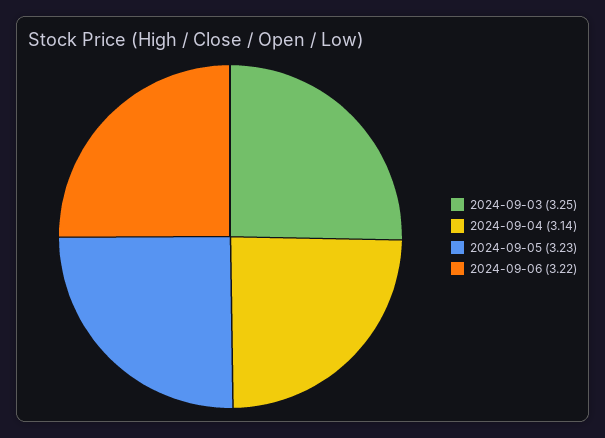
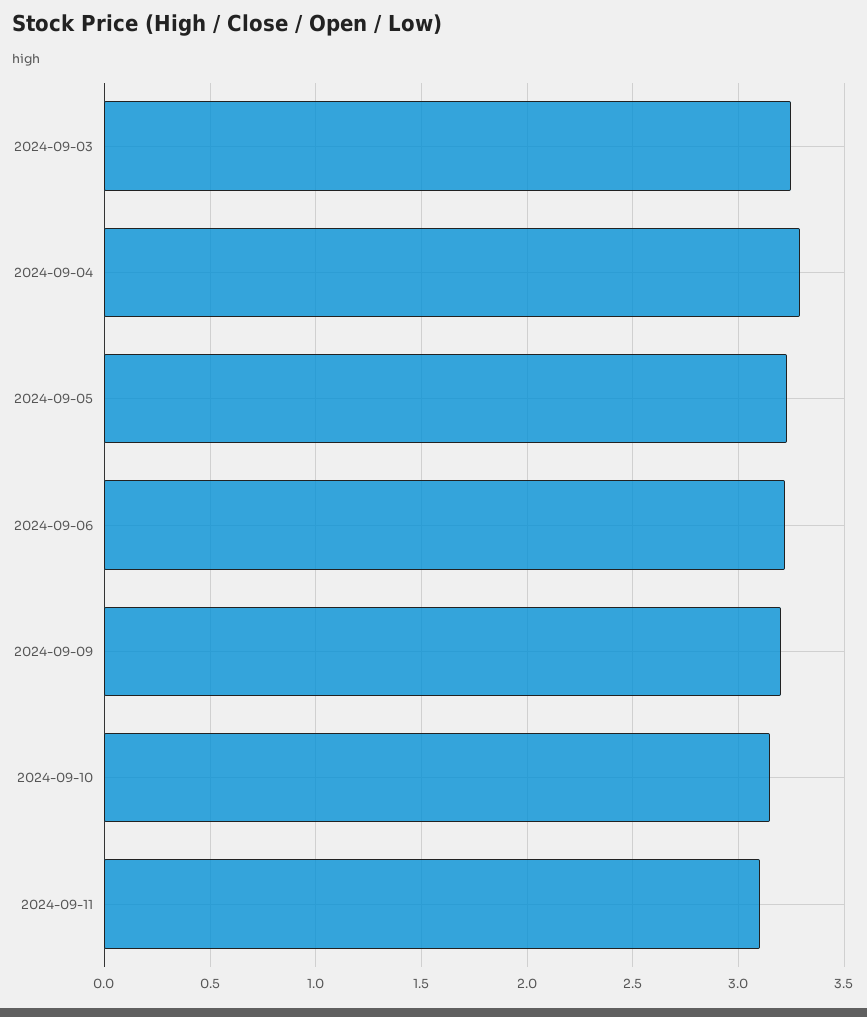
2024-09-04: 3.14 -> 3.3
2024-09-09: none -> 3.2
2024-09-10: none -> 3.15
2024-09-11: none -> 3.1

